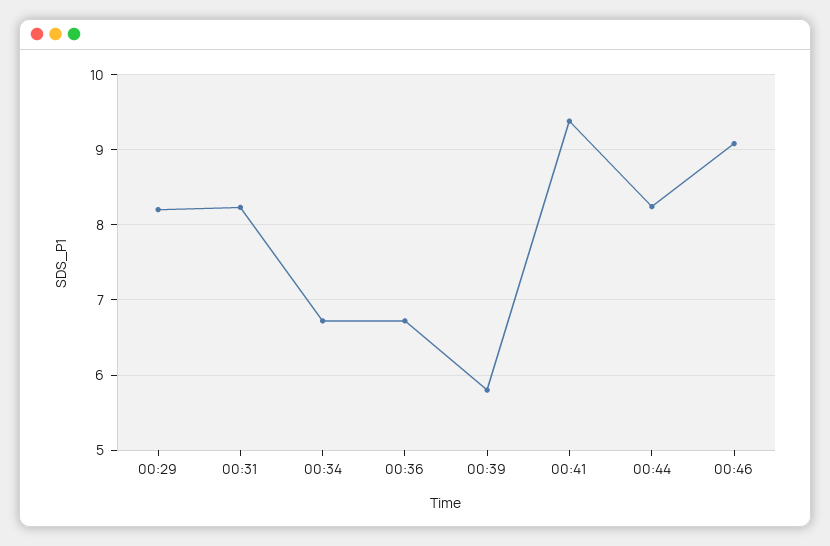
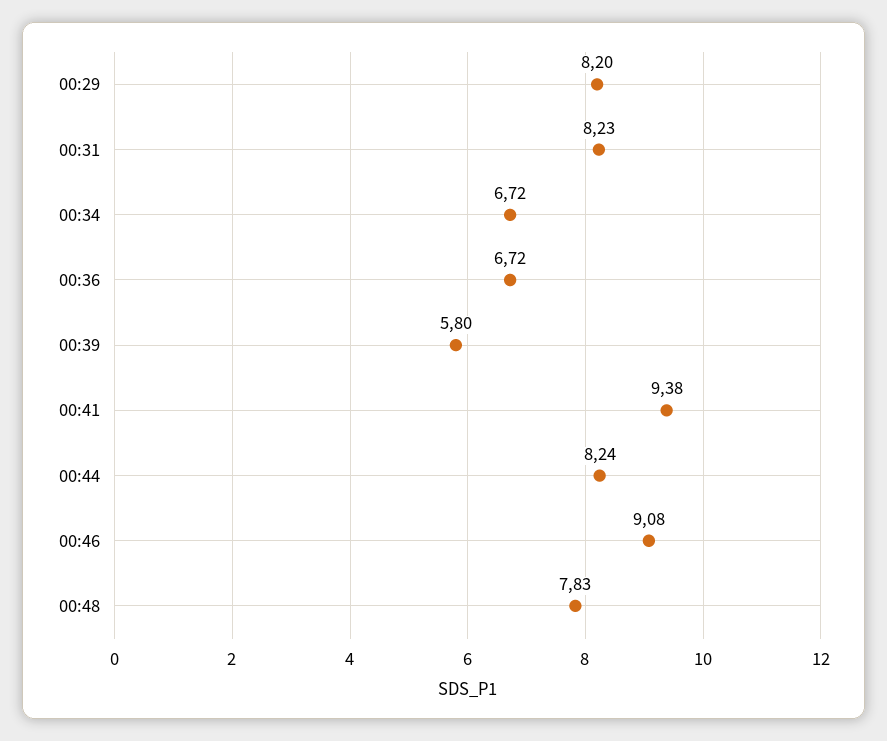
00:48: none -> 7.83

